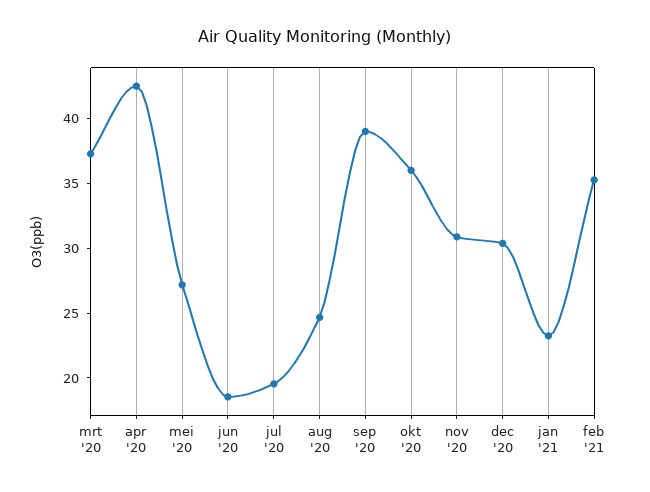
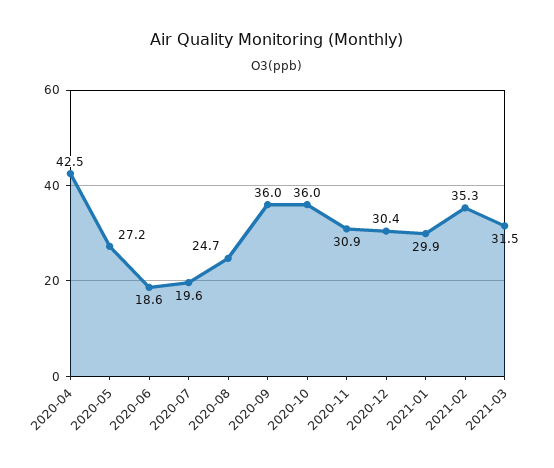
mrt '20: 37 -> none
sep '20: 39 -> 36
jan '21: 23 -> 29.9
2021-03: none -> 31.5

